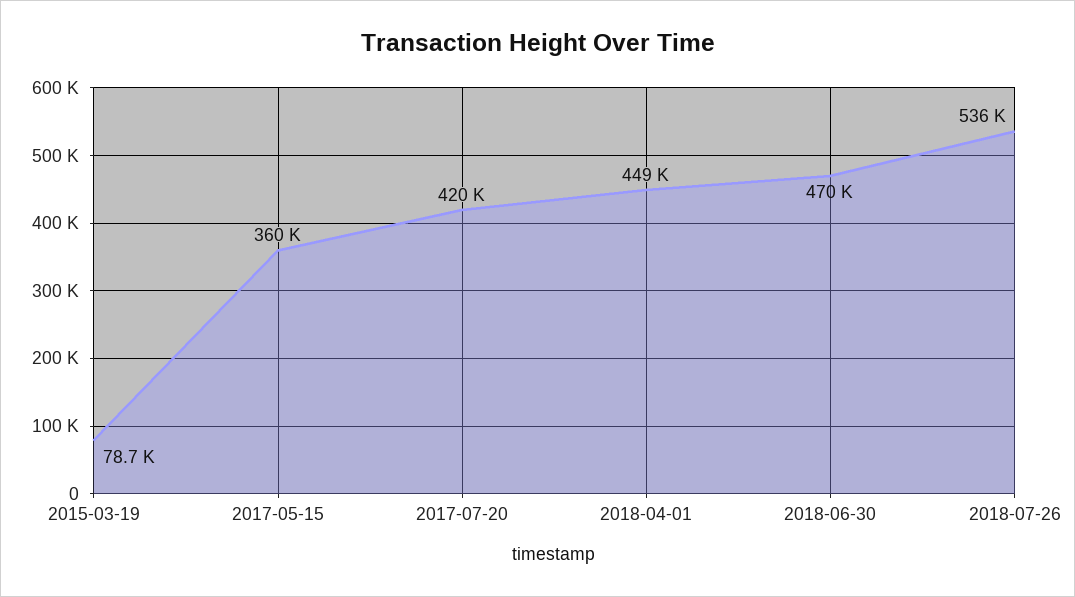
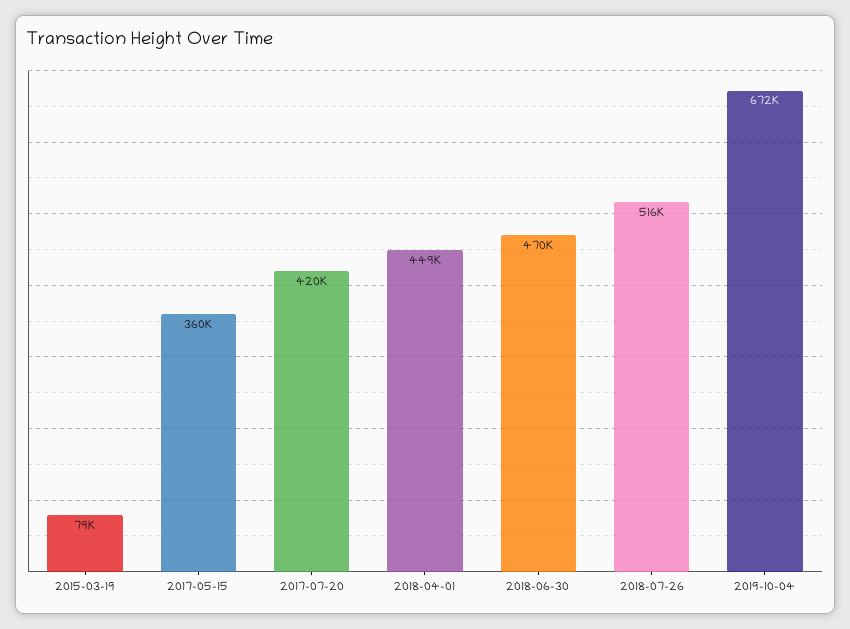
2018-07-26: 536000 -> 516000
2019-10-04: none -> 672000

